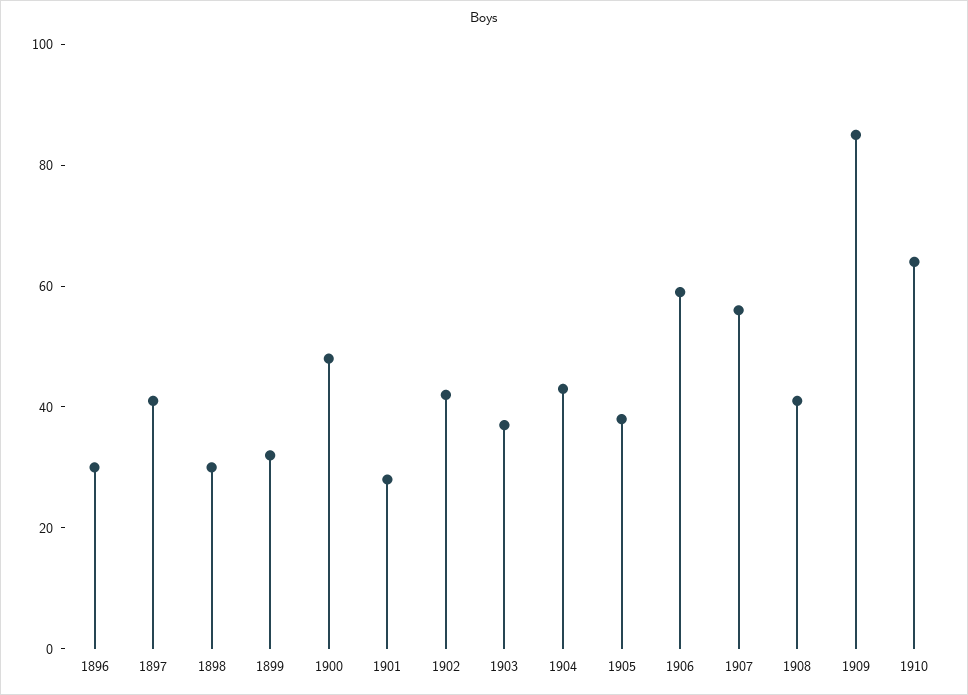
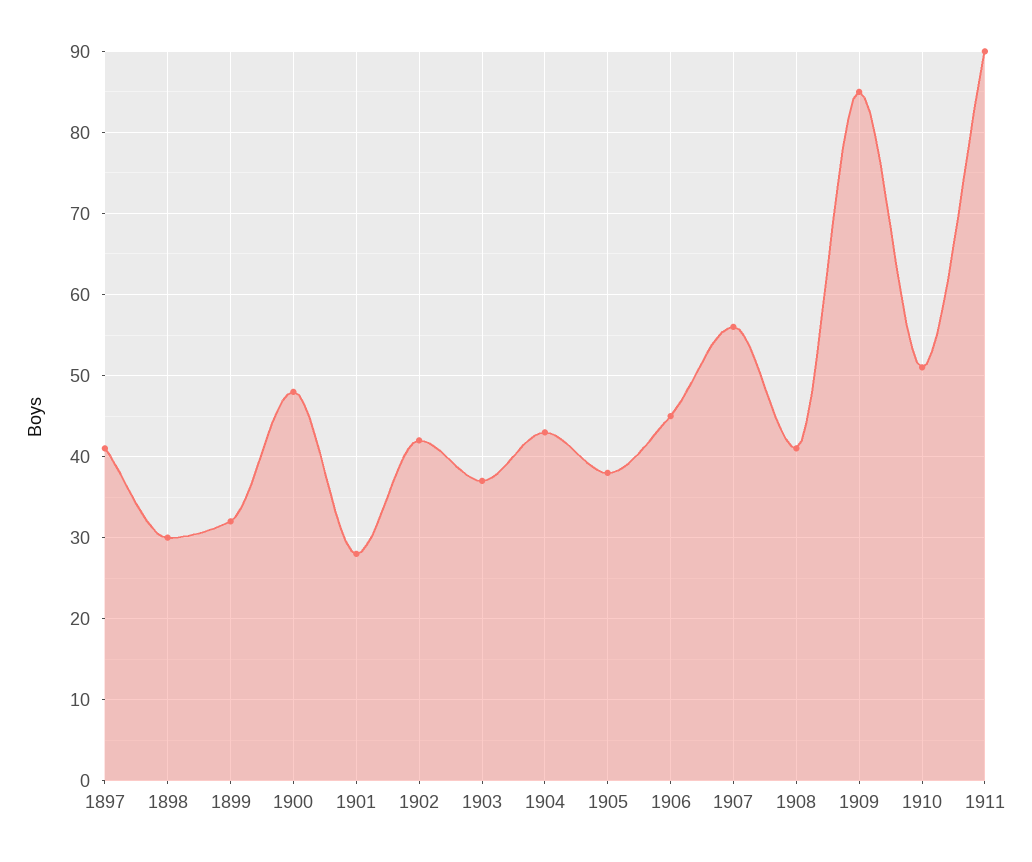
1896: 30 -> none
1906: 60 -> 45
1910: 65 -> 51
1911: none -> 90

